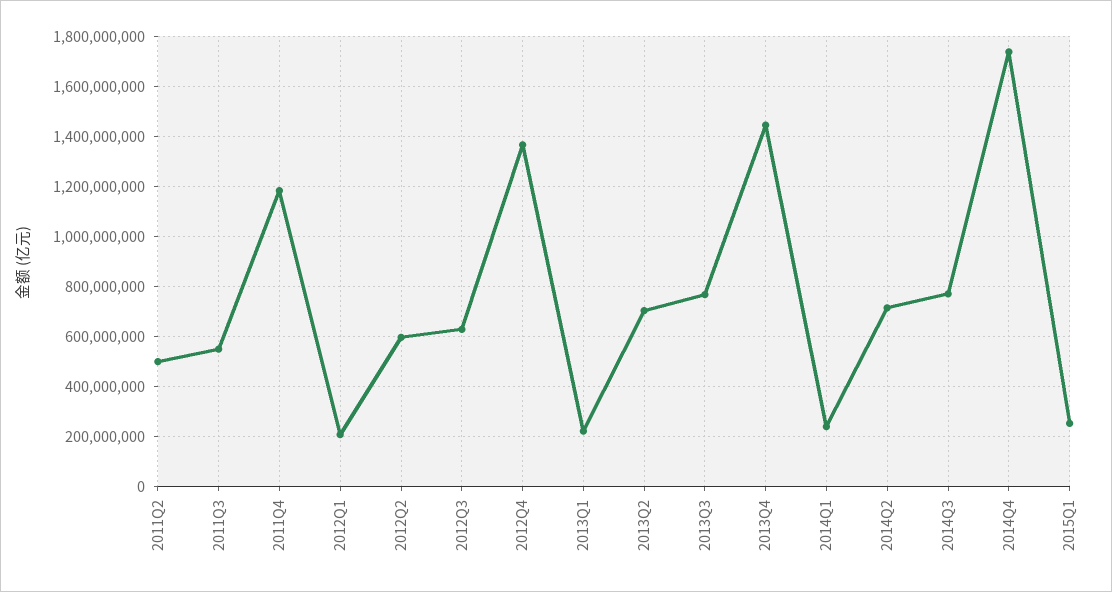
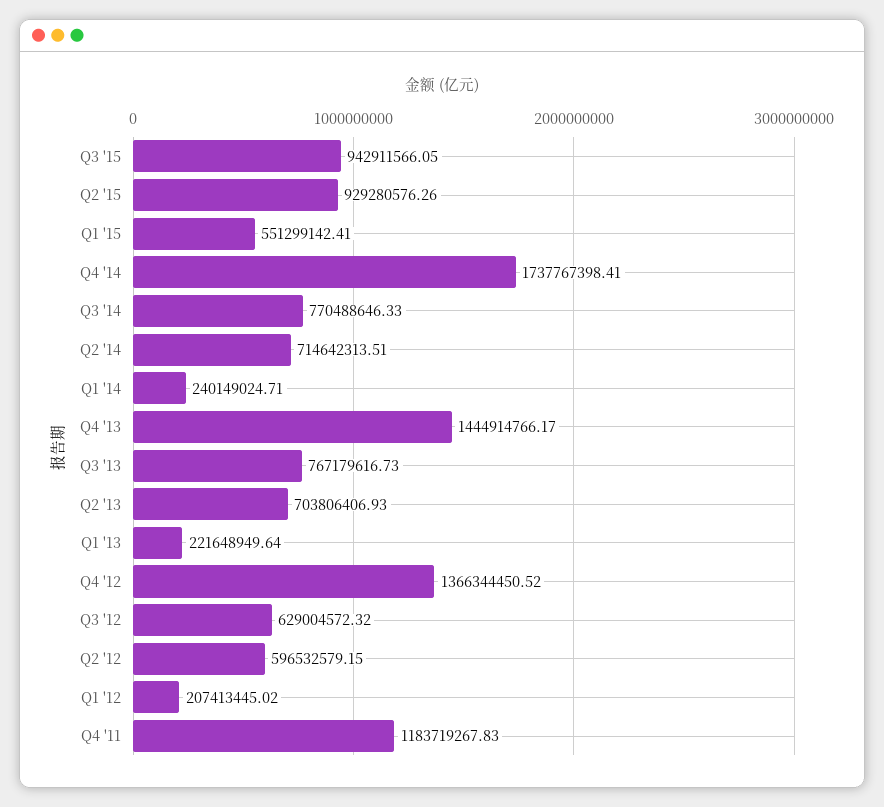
2011Q2: 500000000 -> none
2011Q3: 550000000 -> none
2015Q1: 250000000 -> 551299142.41
Q3 '15: none -> 942911566.05
Q2 '15: none -> 929280576.26

